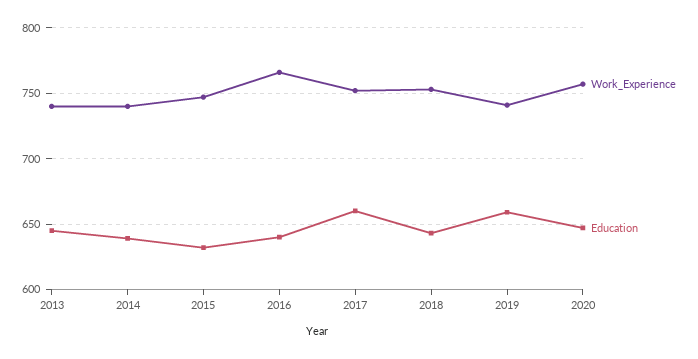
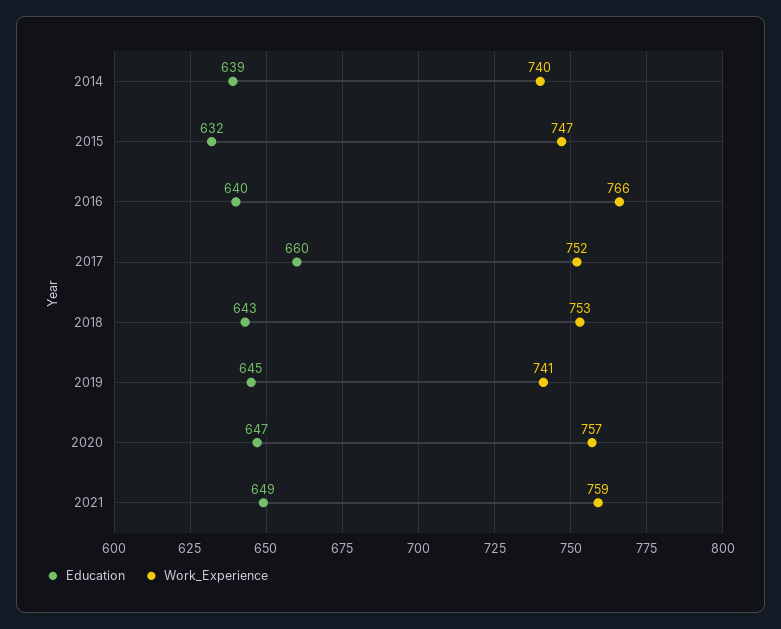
Work_Experience, 2013: 740 -> none
Education, 2013: 645 -> none
Education, 2019: 660 -> 645
Education, 2021: none -> 649
Work_Experience, 2021: none -> 759

